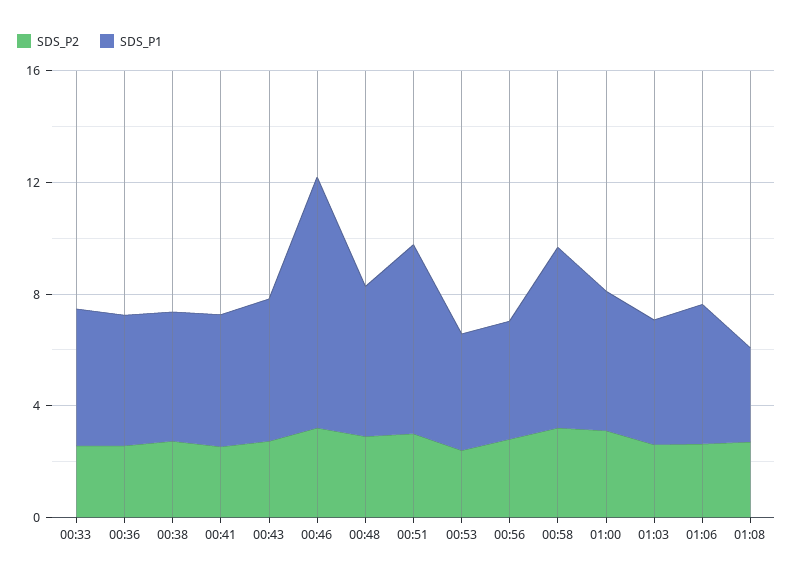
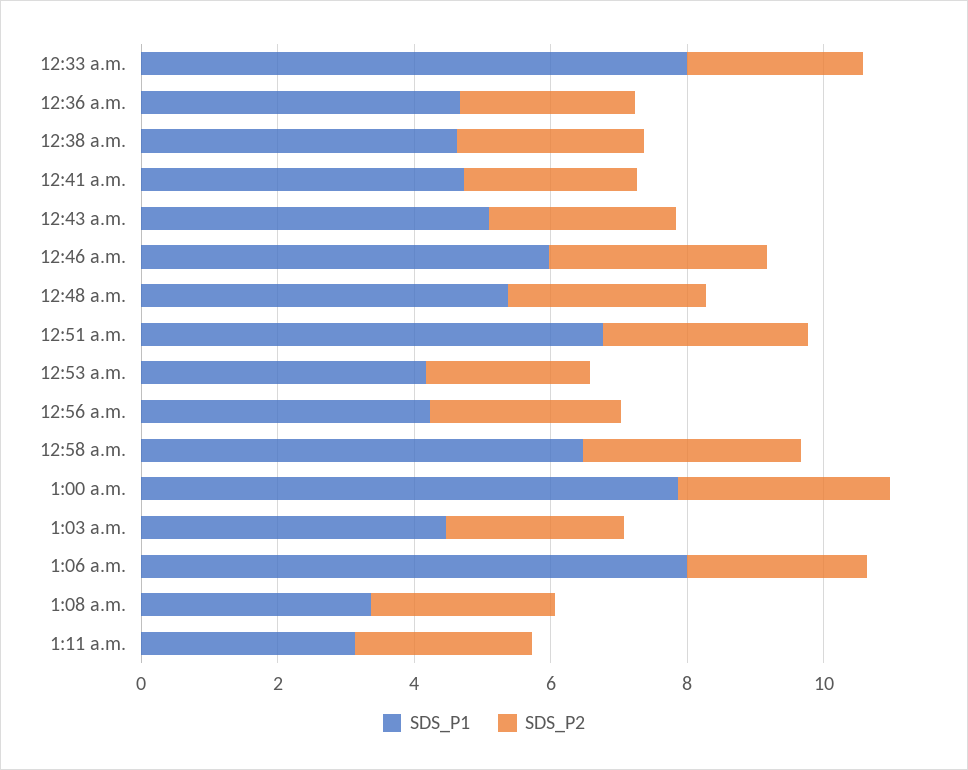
SDS_P1, 00:33: 5 -> 8
SDS_P1, 00:46: 9 -> 6
SDS_P1, 01:00: 5 -> 8
SDS_P1, 01:06: 5 -> 8
SDS_P1, 1:11 a.m.: none -> 3
SDS_P2, 1:11 a.m.: none -> 2.5

